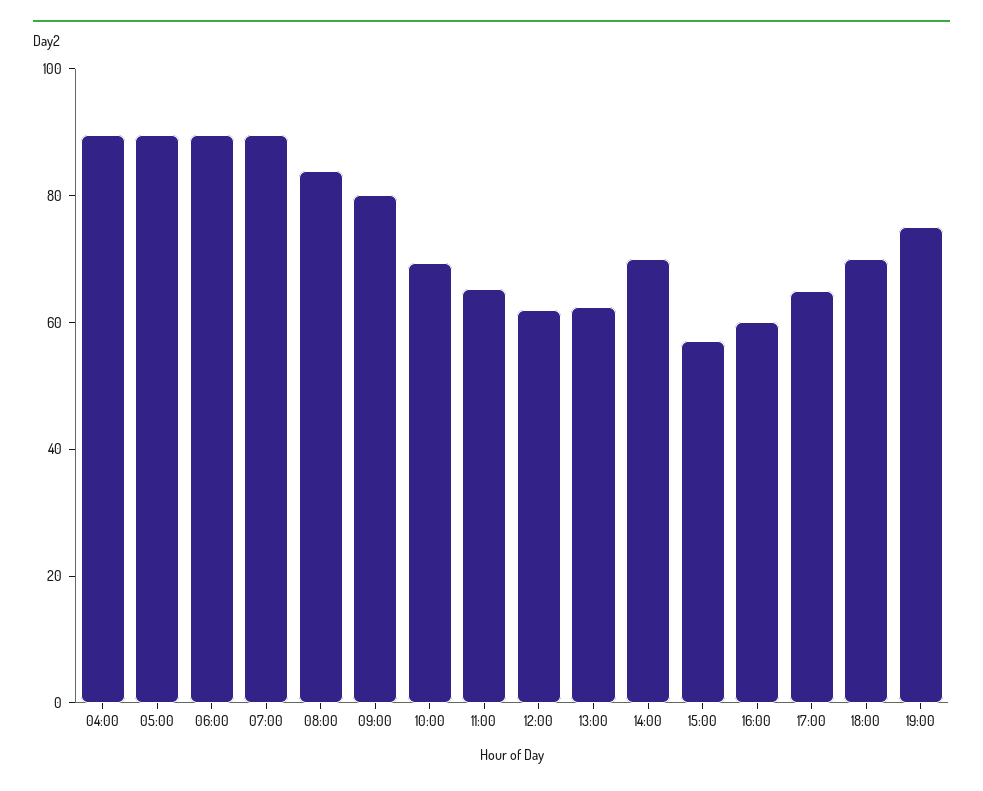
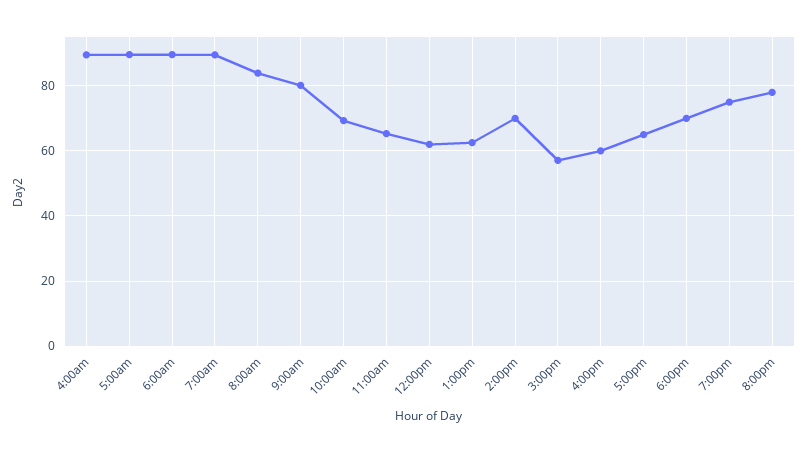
8:00pm: none -> 78

